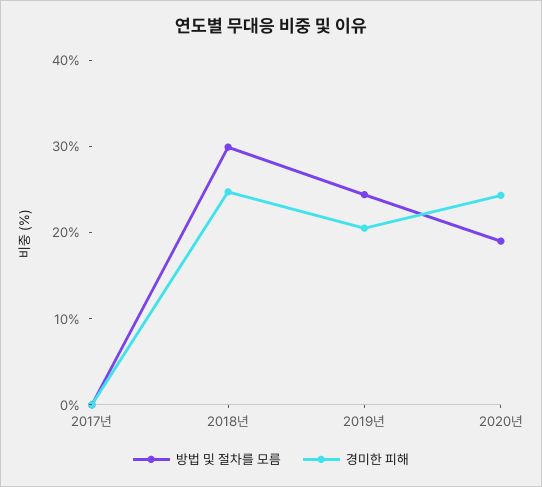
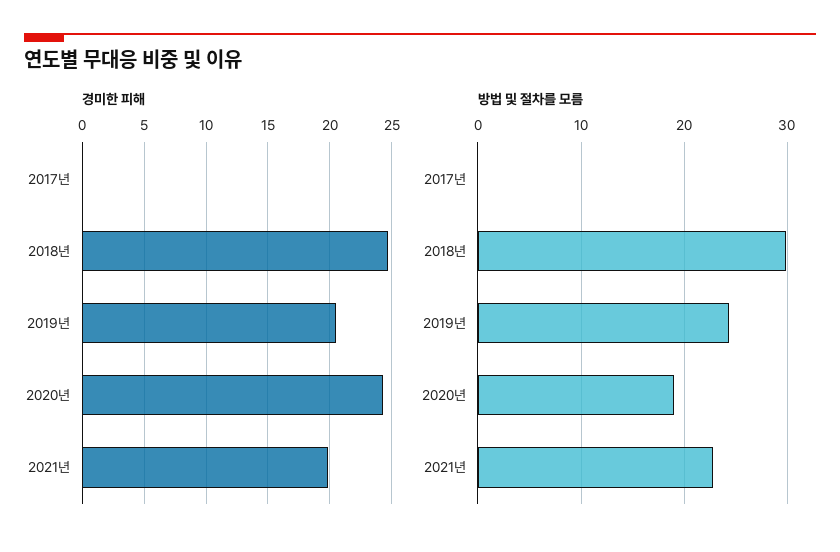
경미한 피해, 2021년: none -> 20
방법 및 절차를 모름, 2021년: none -> 23

